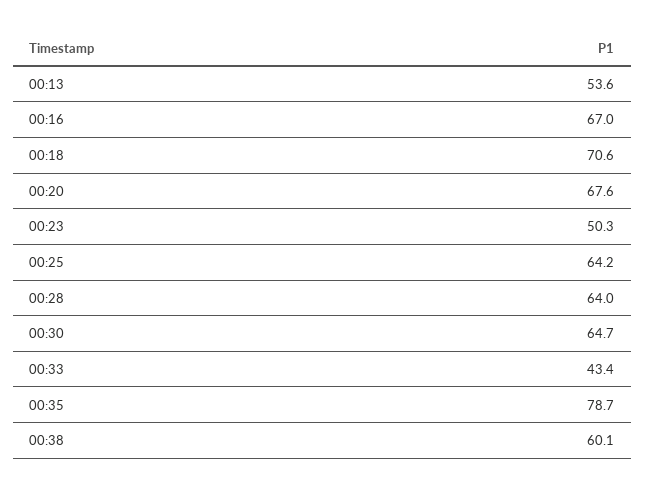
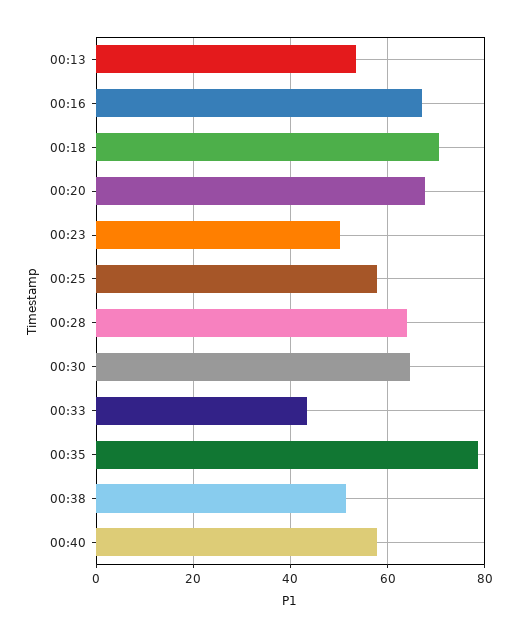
00:25: 64.2 -> 58
00:38: 60.1 -> 52
00:40: none -> 58

